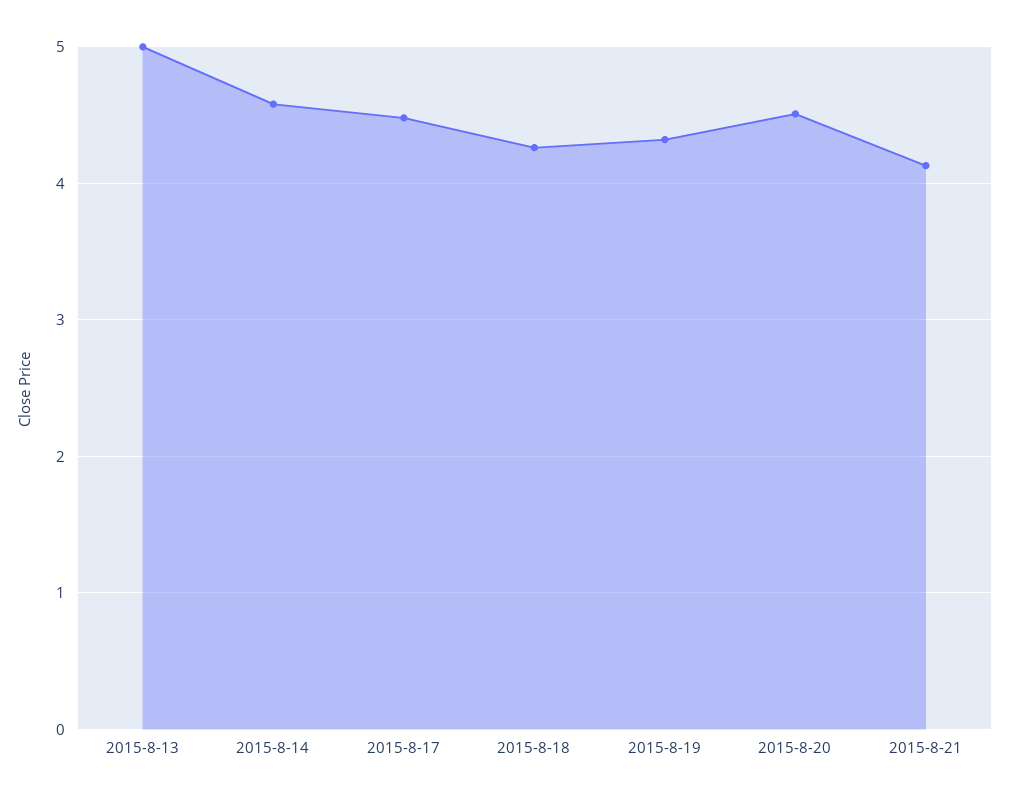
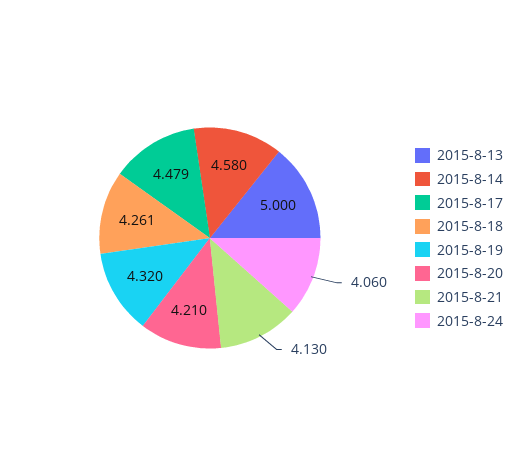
2015-8-20: 4.5 -> 4.21
2015-8-24: none -> 4.06

